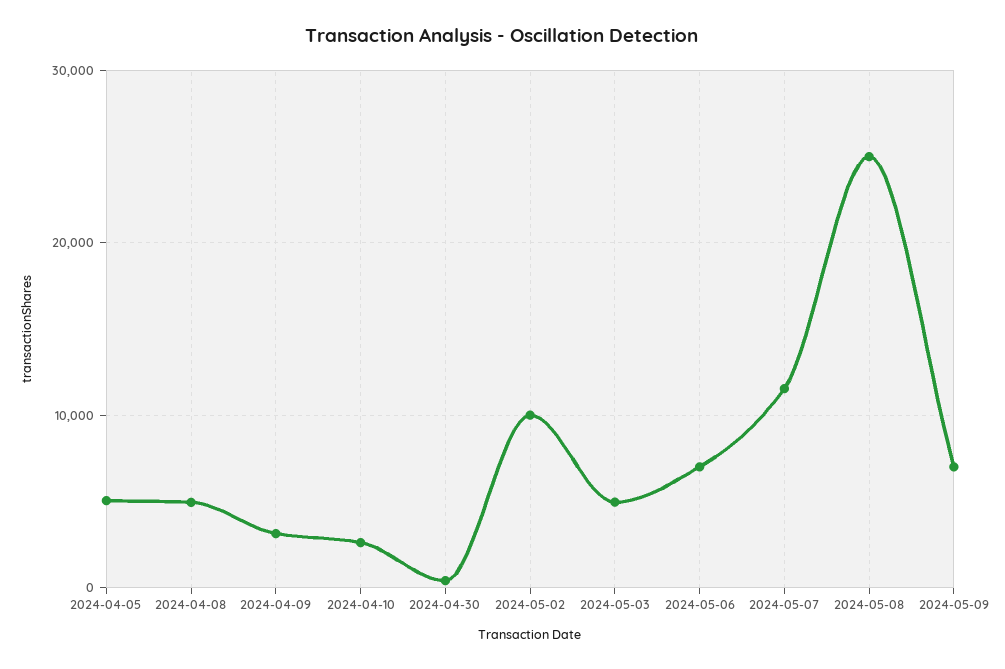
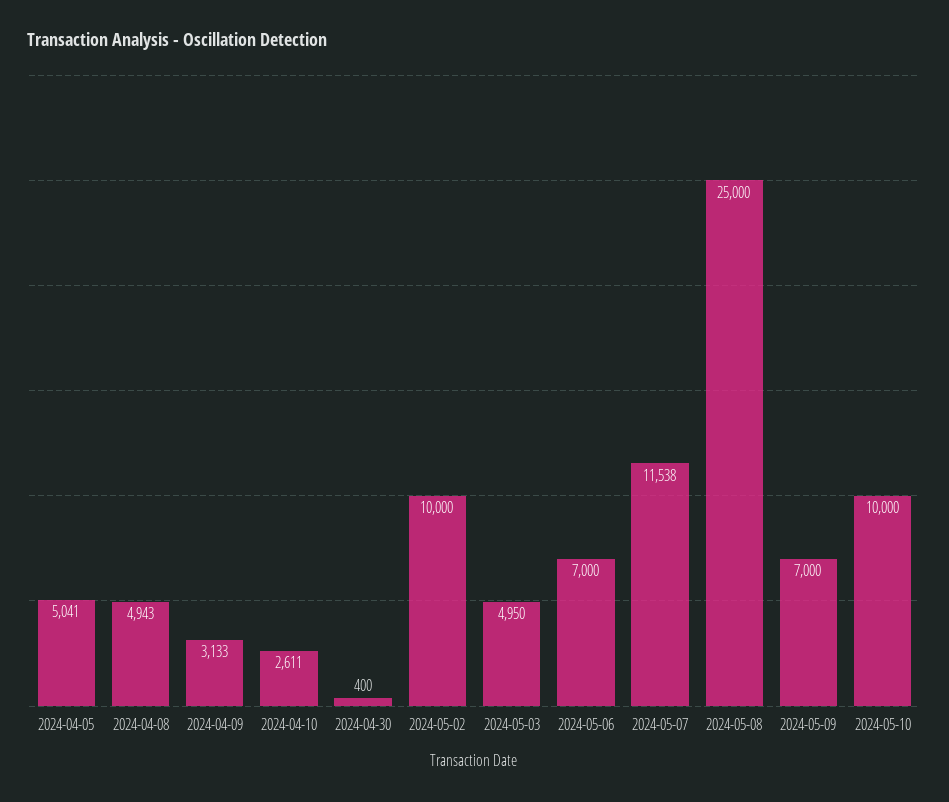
2024-05-10: none -> 10000

